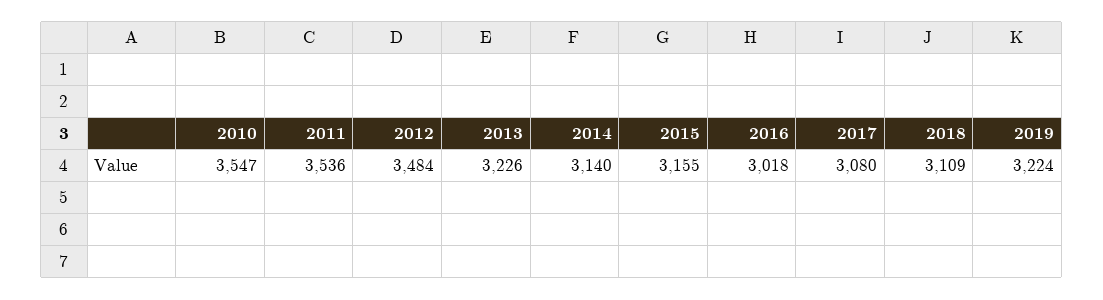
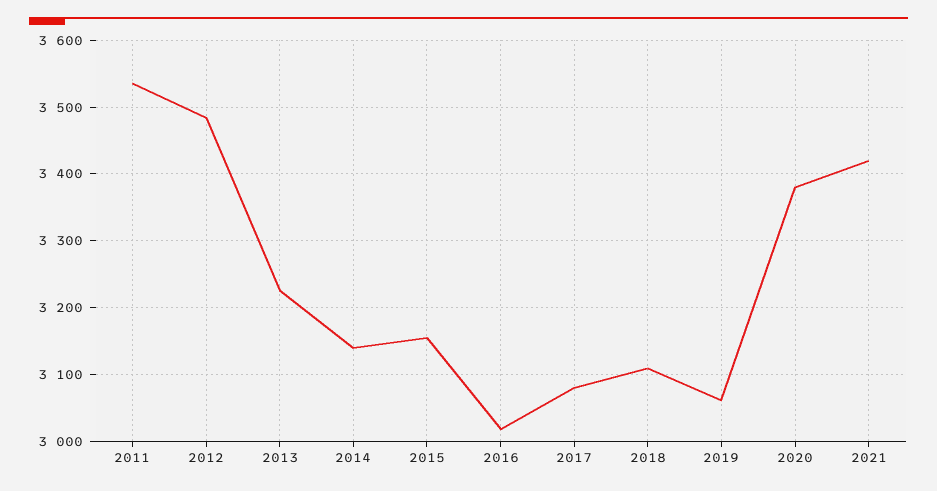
2010: 3547 -> none
2019: 3224 -> 3060
2020: none -> 3380
2021: none -> 3420

